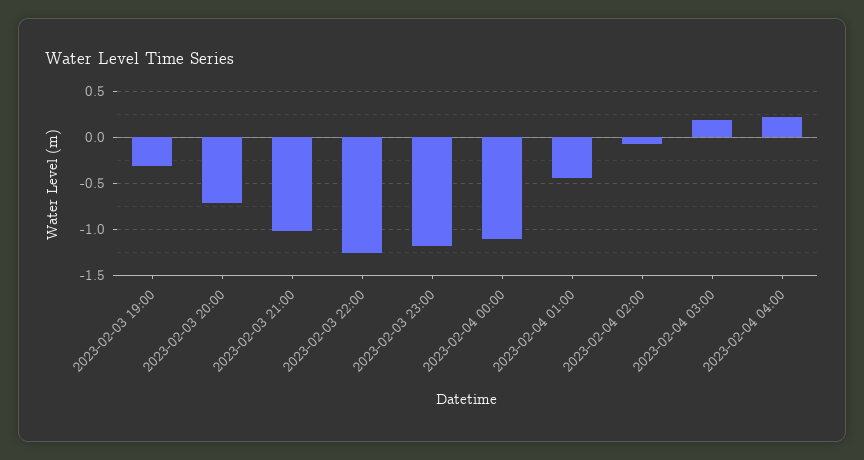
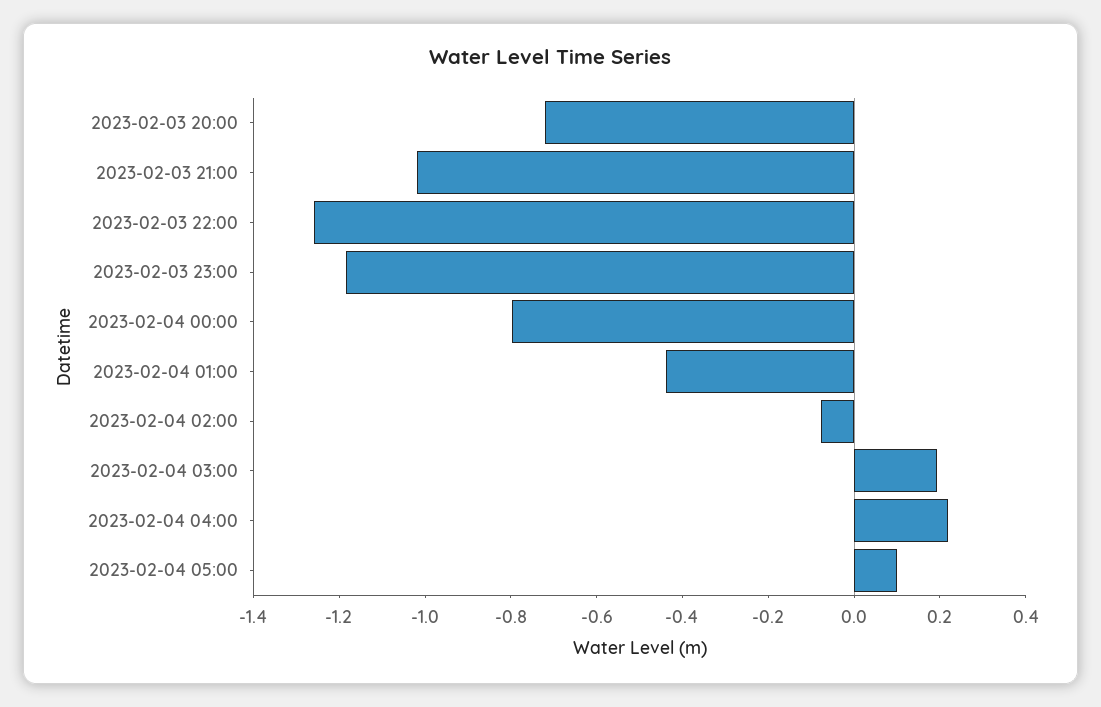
2023-02-03 19:00: -0.3 -> none
2023-02-04 00:00: -1.1 -> -0.8
2023-02-04 05:00: none -> 0.1

